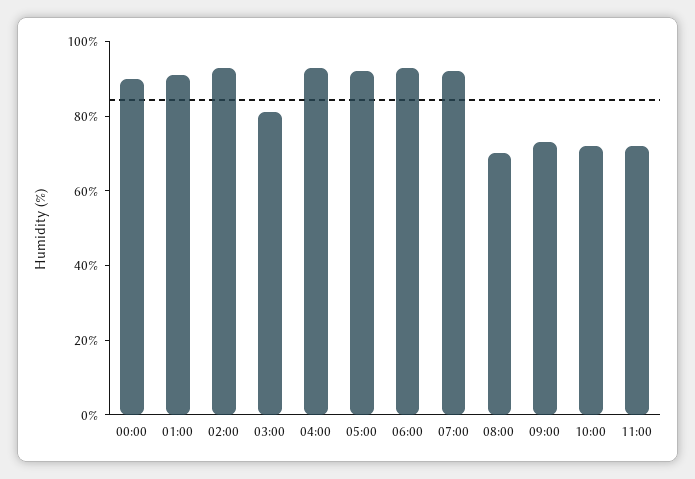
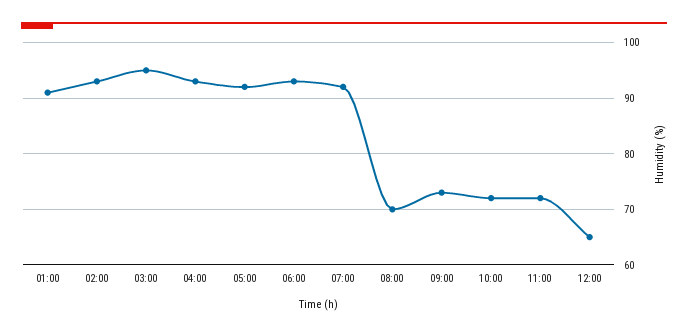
00:00: 90 -> none
03:00: 80 -> 95
12:00: none -> 65

